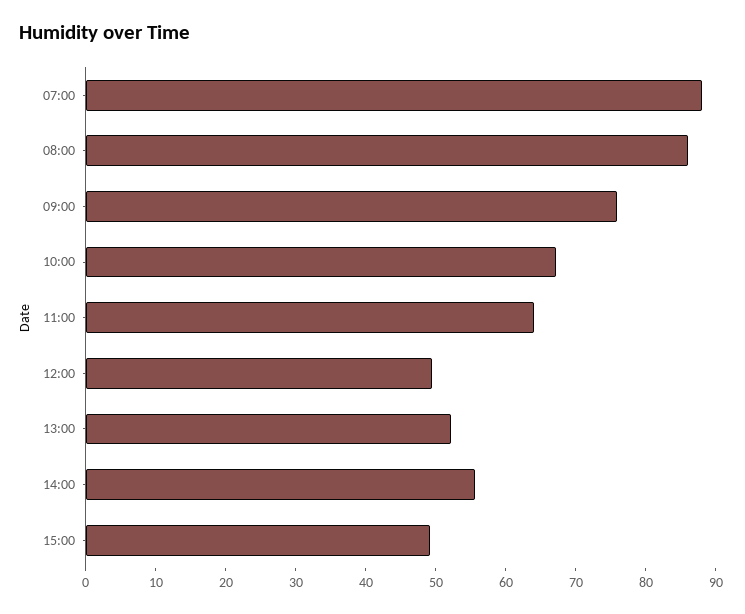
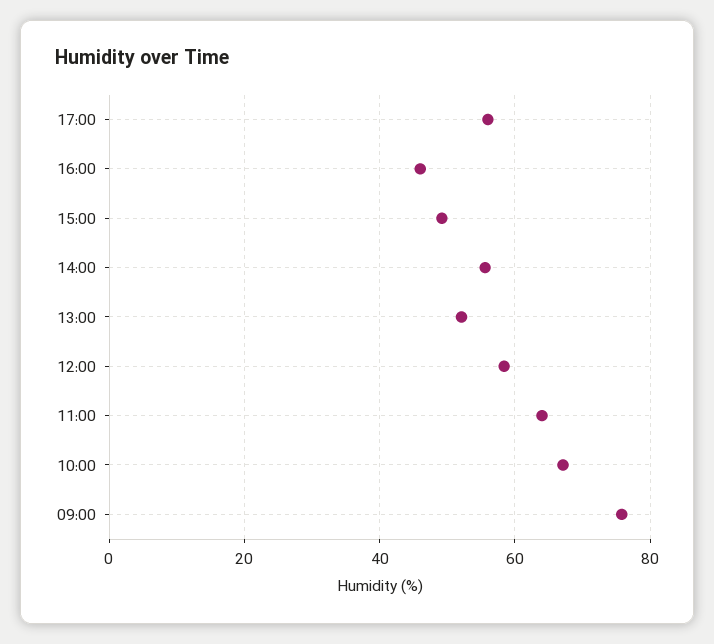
07:00: 88 -> none
08:00: 86 -> none
12:00: 50 -> 58
17:00: none -> 56
16:00: none -> 46

